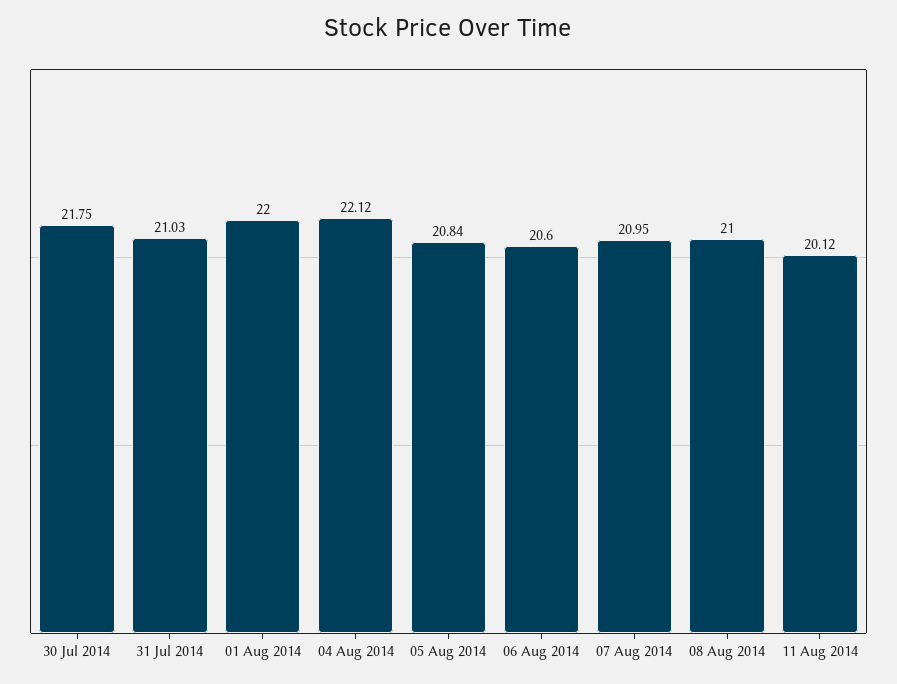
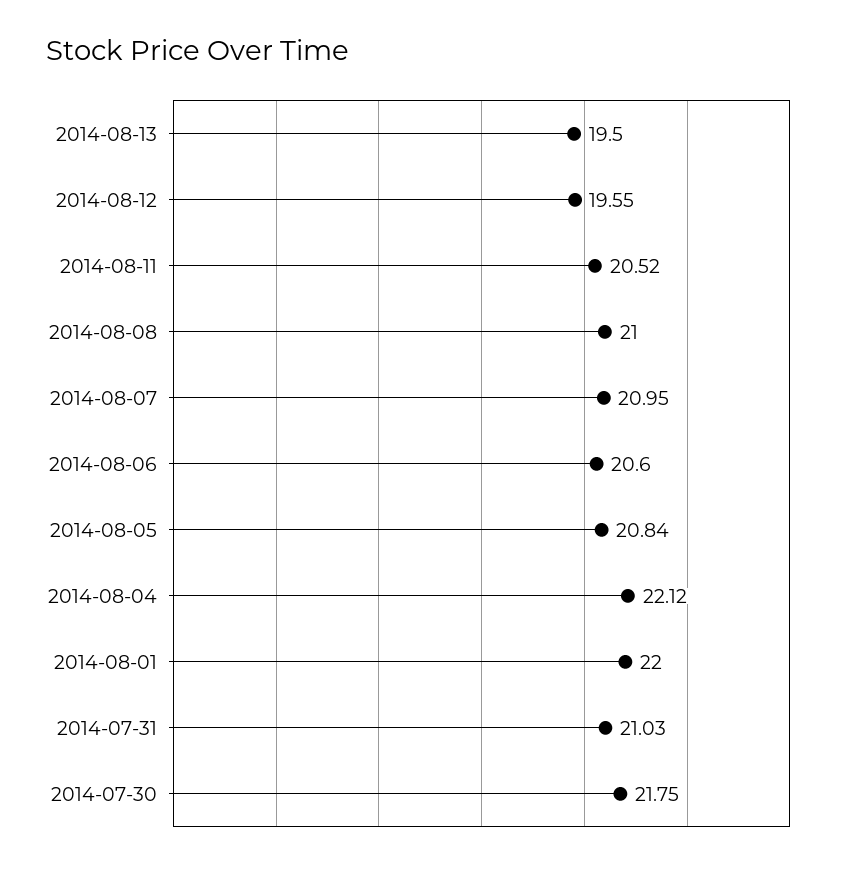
11 Aug 2014: 20.12 -> 20.52
2014-08-13: none -> 19.5
2014-08-12: none -> 19.55

